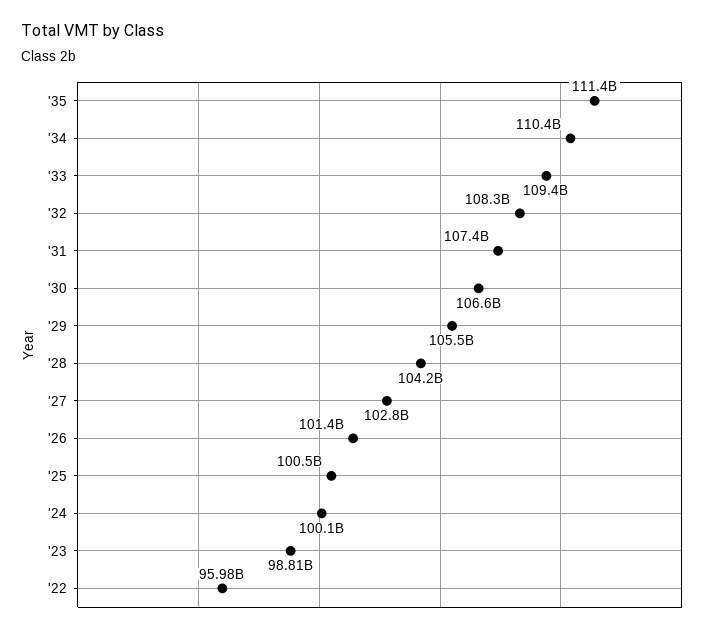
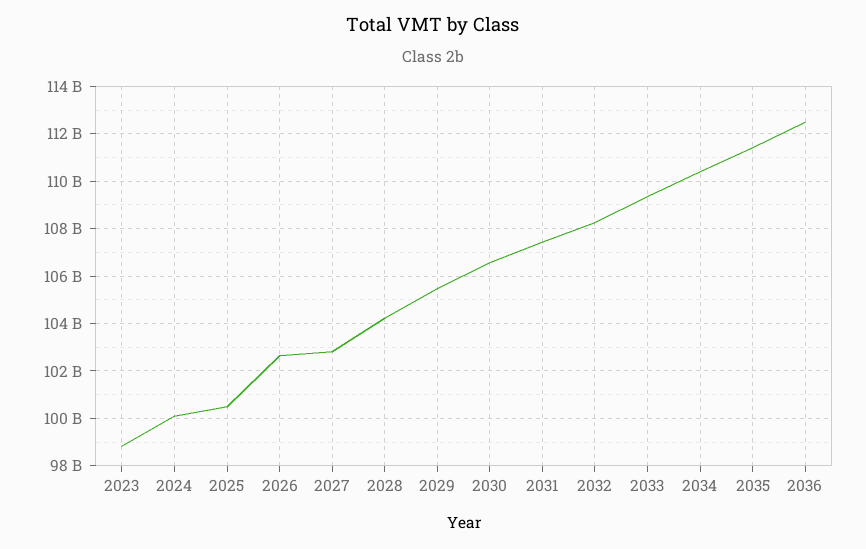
'26: 101400000000 -> 102500000000
'22: 95980000000 -> none
2036: none -> 112500000000

